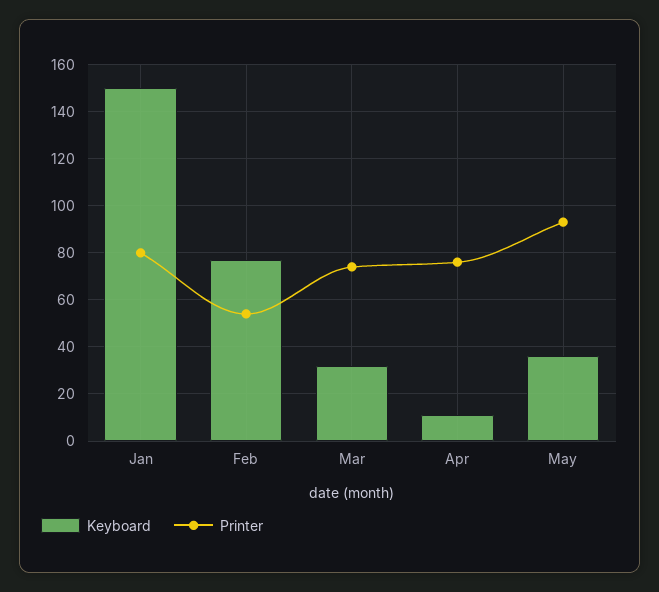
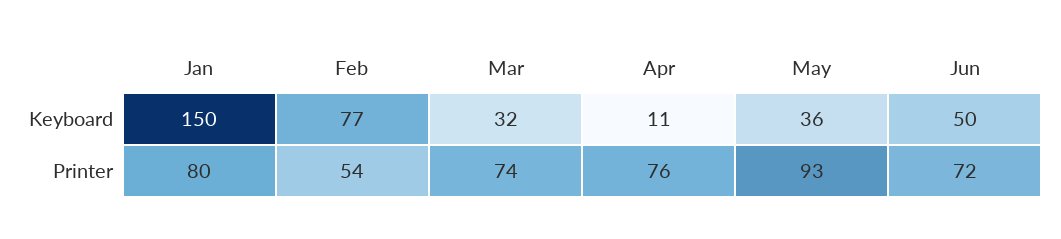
Keyboard, Jun: none -> 50
Printer, Jun: none -> 72

